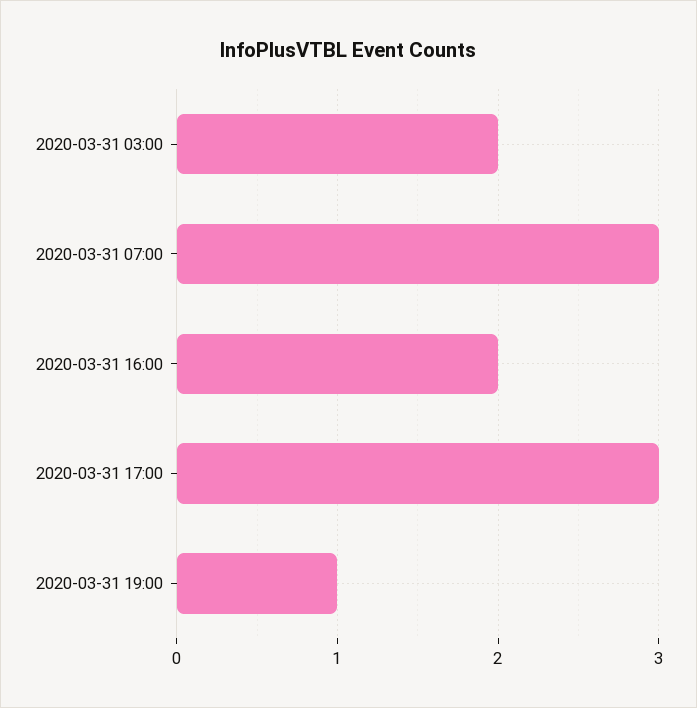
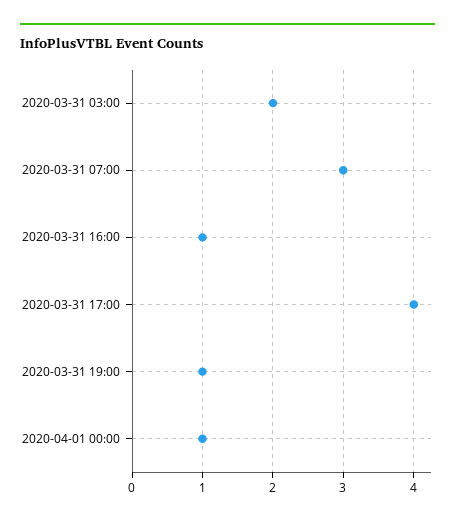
2020-03-31 16:00: 2 -> 1
2020-03-31 17:00: 3 -> 4
2020-04-01 00:00: none -> 1

